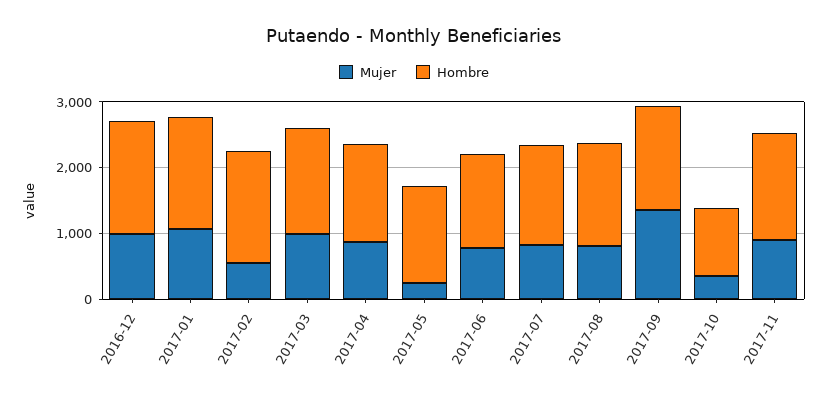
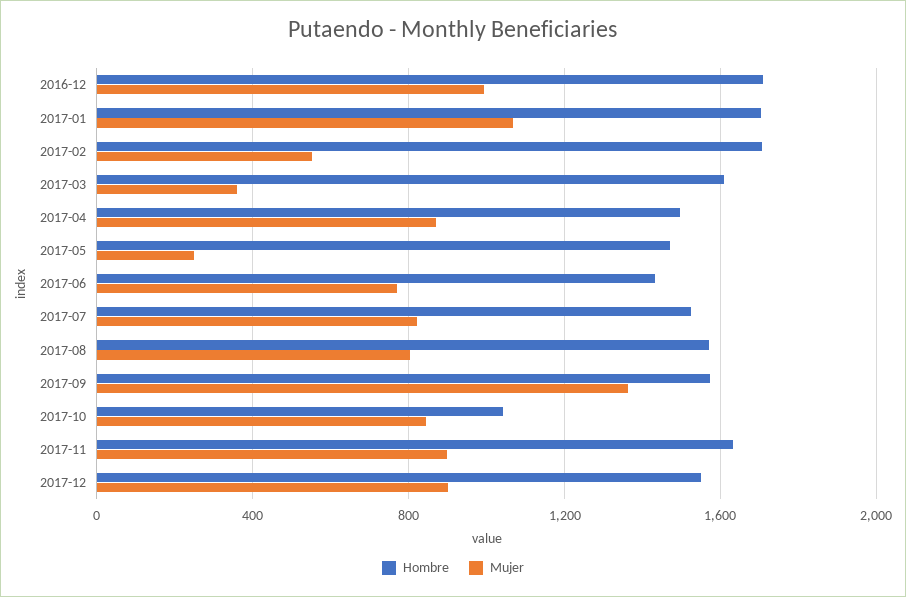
Mujer, 2017-03: 1000 -> 350
Mujer, 2017-10: 400 -> 850
Hombre, 2017-12: none -> 1550
Mujer, 2017-12: none -> 900

